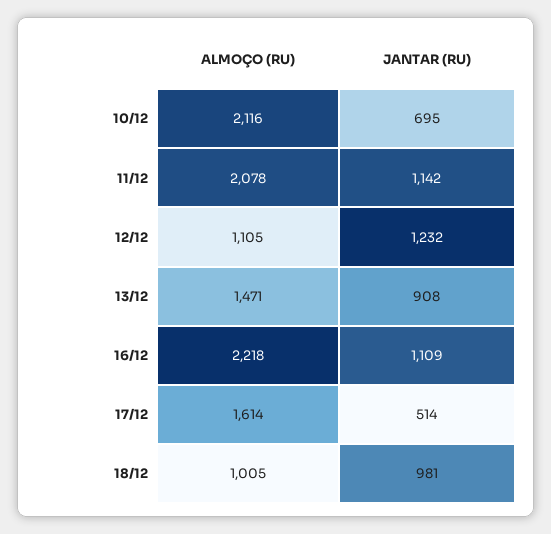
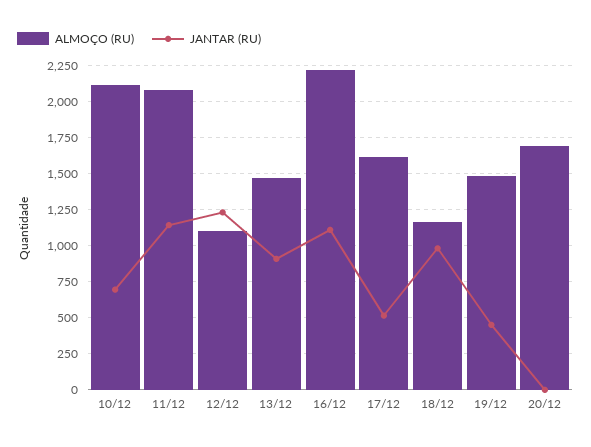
ALMOÇO (RU), 18/12: 1005 -> 1150
ALMOÇO (RU), 19/12: none -> 1500
JANTAR (RU), 19/12: none -> 450
ALMOÇO (RU), 20/12: none -> 1700
JANTAR (RU), 20/12: none -> 0

